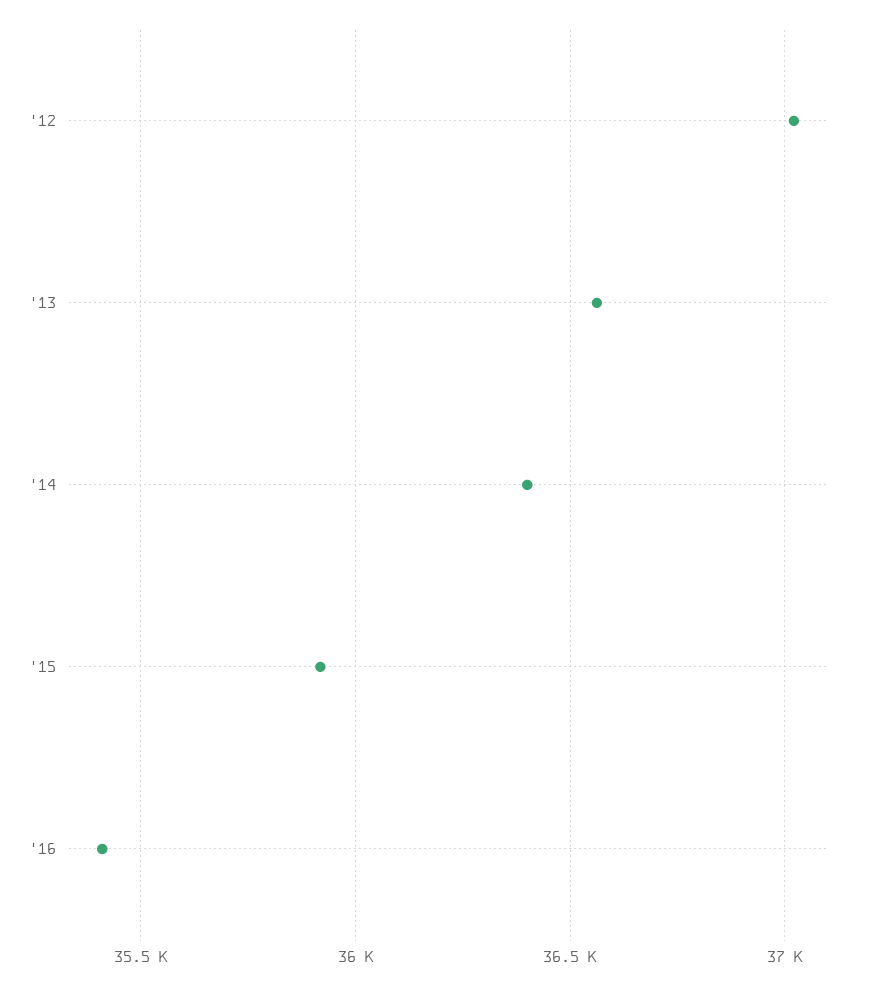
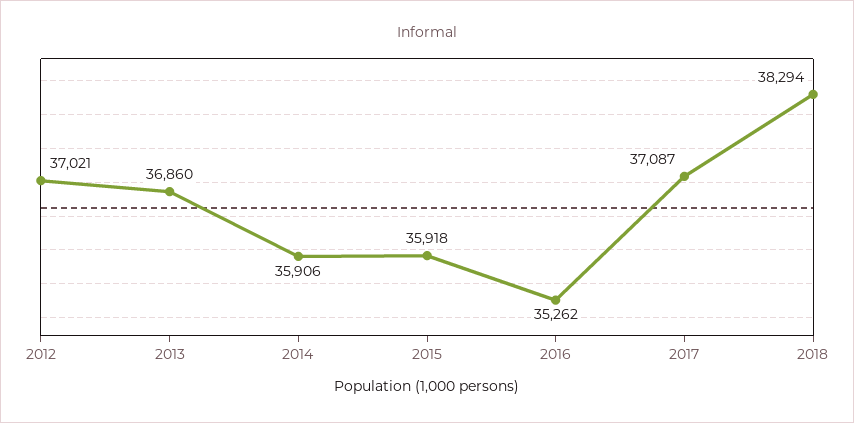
'13: 36550 -> 36860
'14: 36400 -> 35906
'16: 35400 -> 35262
2017: none -> 37087
2018: none -> 38294

